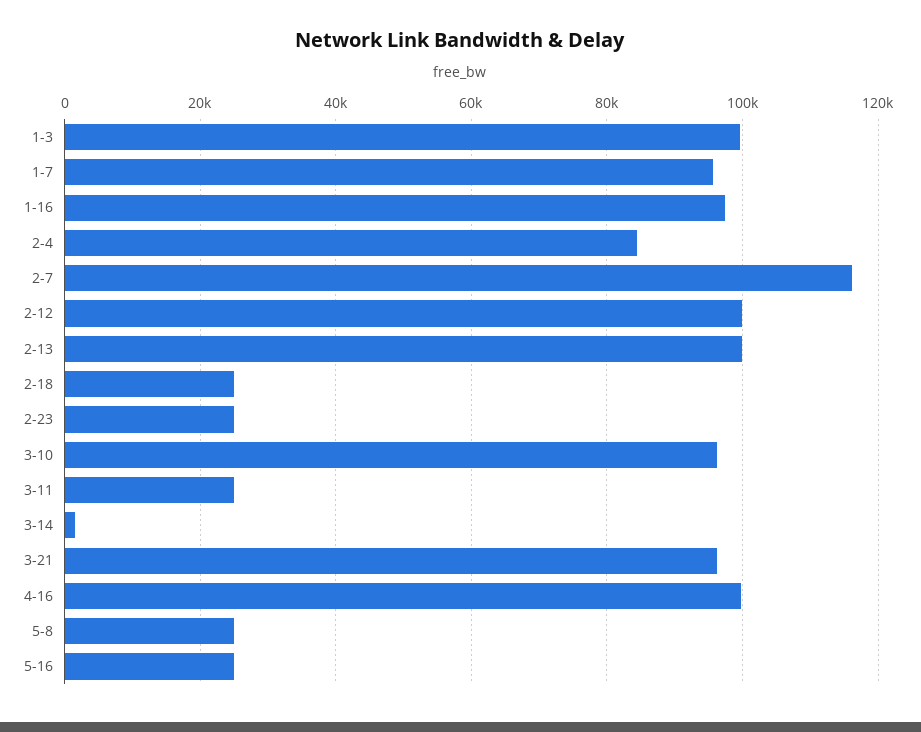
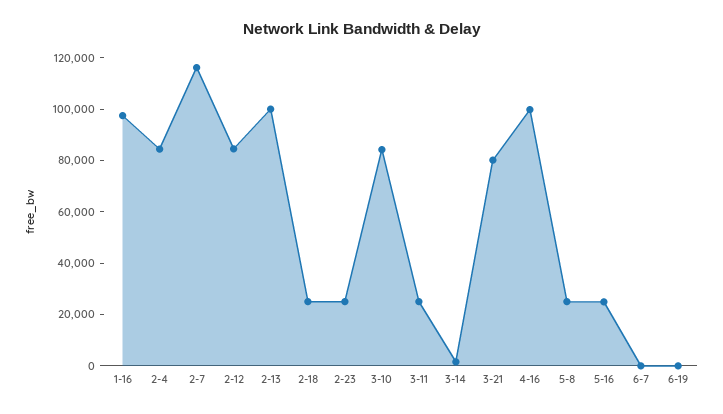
1-3: 100000 -> none
1-7: 96000 -> none
2-12: 100000 -> 85000
3-10: 96000 -> 85000
3-21: 96000 -> 80000
6-7: none -> 0
6-19: none -> 0

